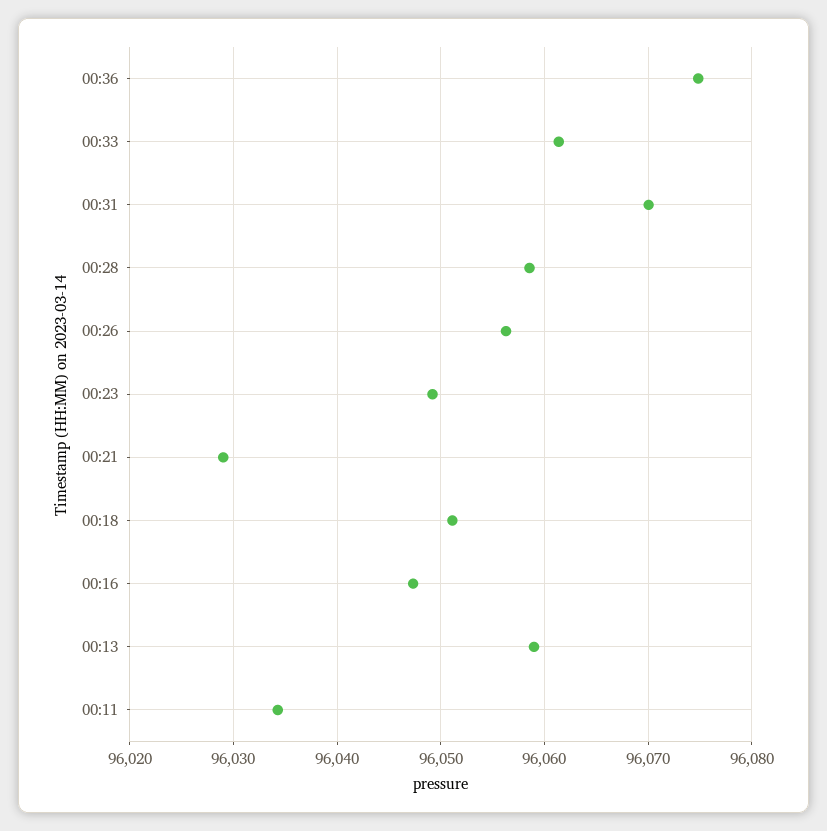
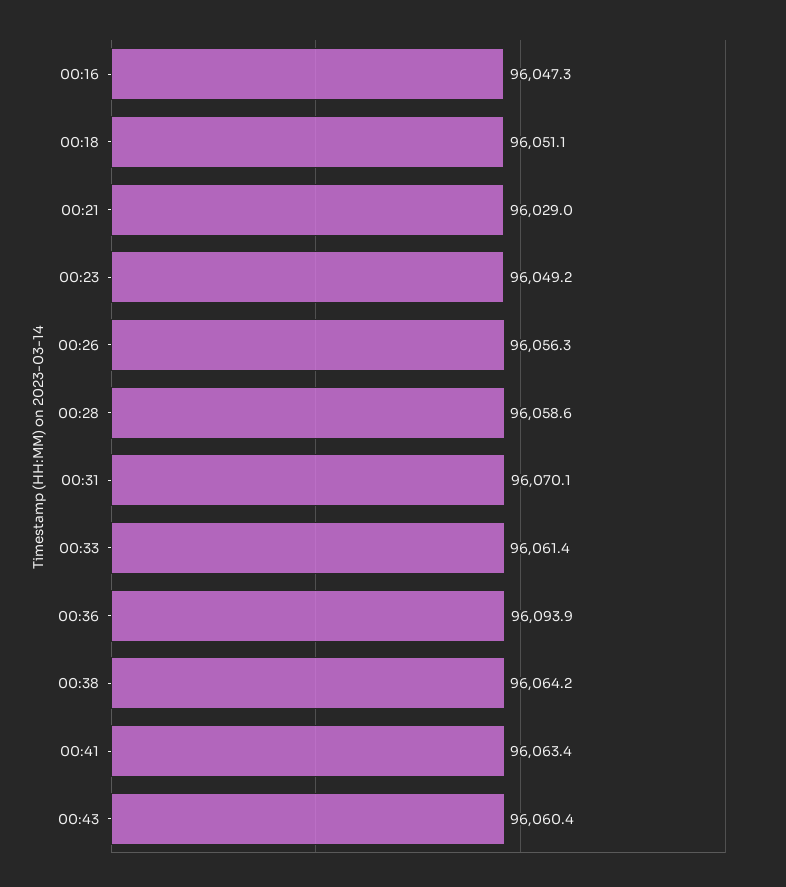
00:36: 96075 -> 96093.9
00:13: 96059 -> none
00:11: 96034 -> none
00:38: none -> 96064.2
00:41: none -> 96063.4
00:43: none -> 96060.4

